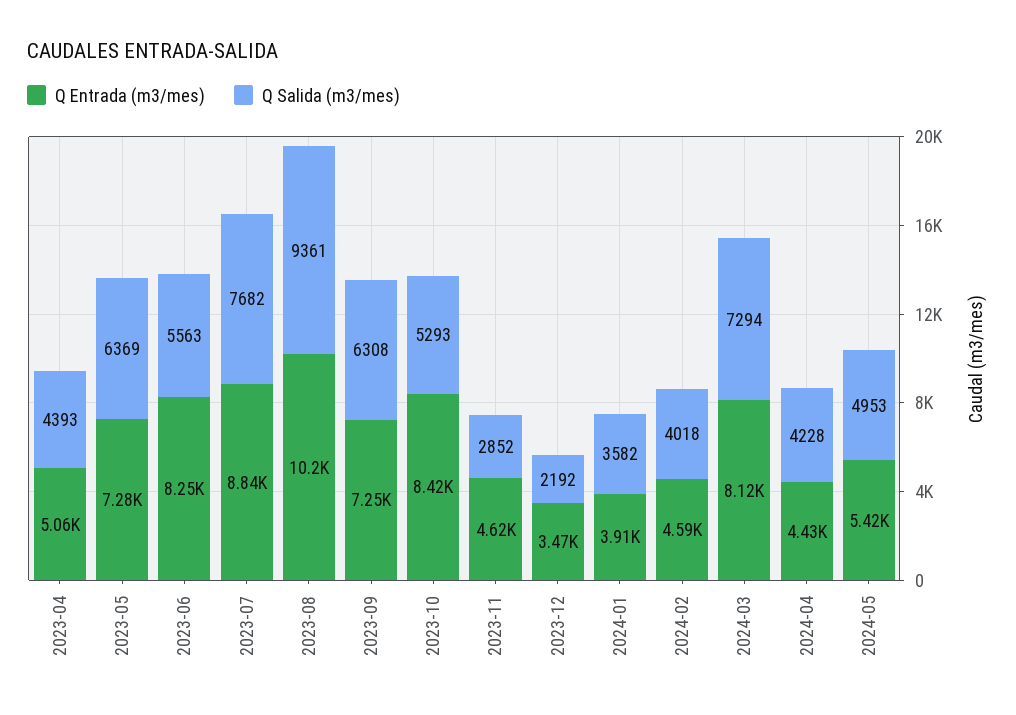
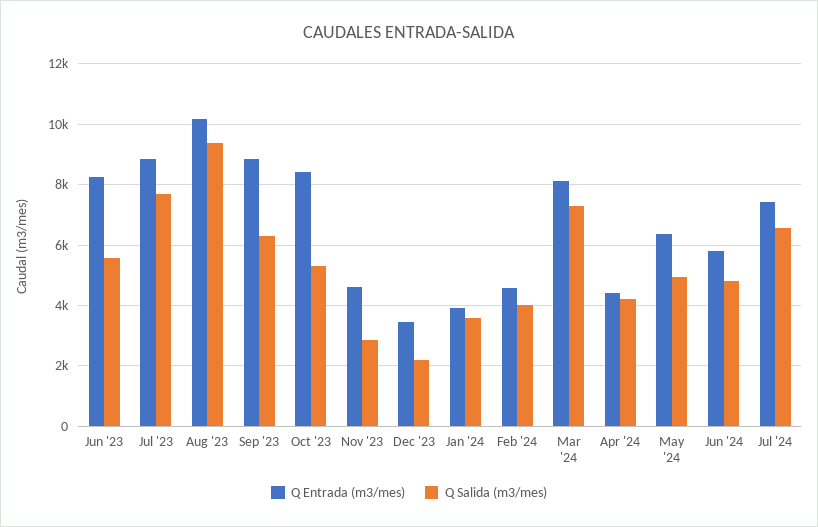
Q Entrada (m3/mes), 2023-04: 5060 -> none
Q Salida (m3/mes), 2023-04: 4393 -> none
Q Entrada (m3/mes), 2023-05: 7280 -> none
Q Salida (m3/mes), 2023-05: 6369 -> none
Q Entrada (m3/mes), 2023-09: 7250 -> 8800
Q Entrada (m3/mes), 2024-05: 5420 -> 6400
Q Entrada (m3/mes), Jun '24: none -> 5800
Q Salida (m3/mes), Jun '24: none -> 4800
Q Entrada (m3/mes), Jul '24: none -> 7400
Q Salida (m3/mes), Jul '24: none -> 6600

